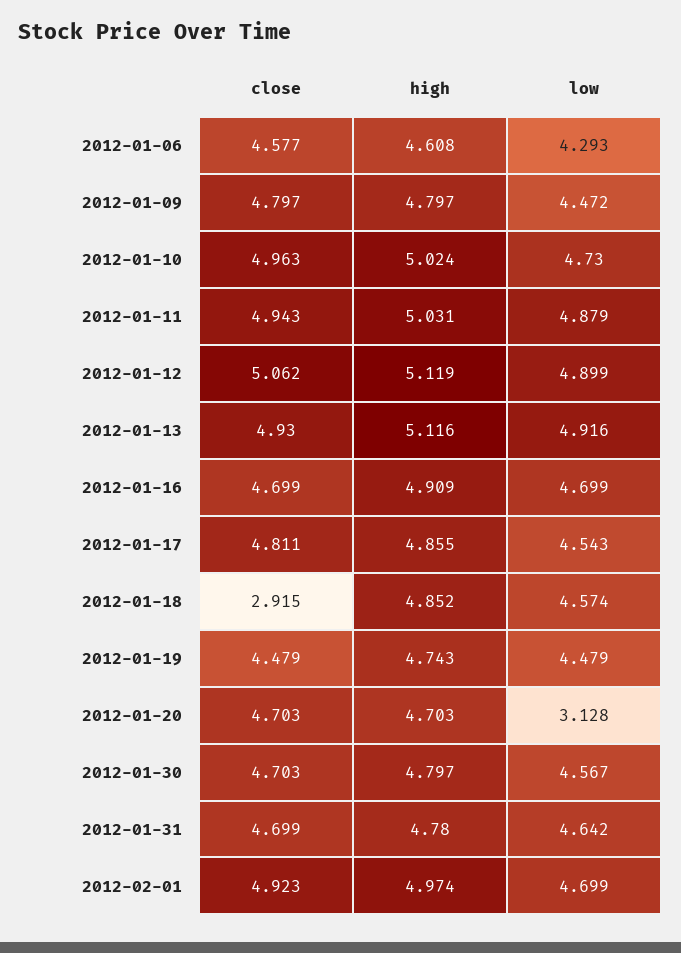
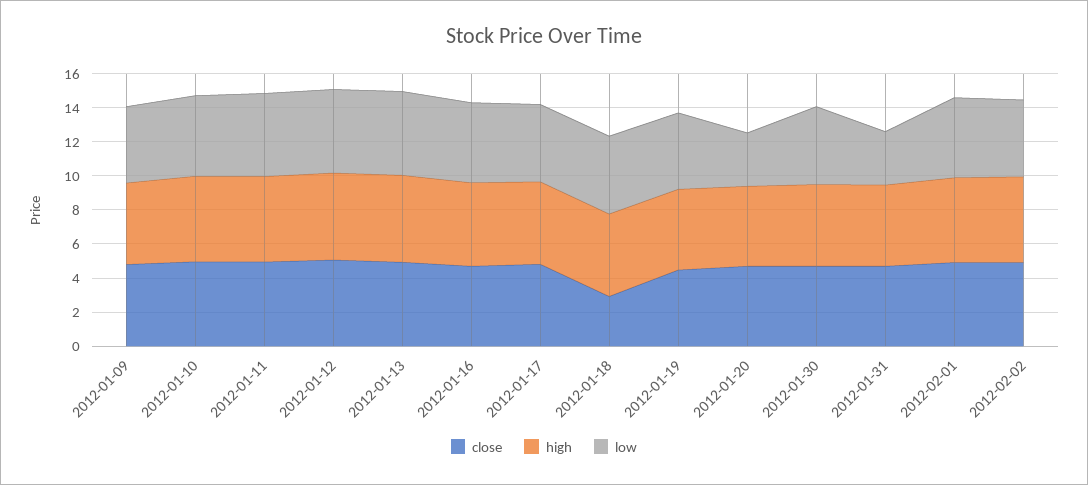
close, 2012-01-06: 4.577 -> none
high, 2012-01-06: 4.608 -> none
low, 2012-01-06: 4.293 -> none
low, 2012-01-31: 4.642 -> 3
close, 2012-02-02: none -> 5
high, 2012-02-02: none -> 5
low, 2012-02-02: none -> 4.5

